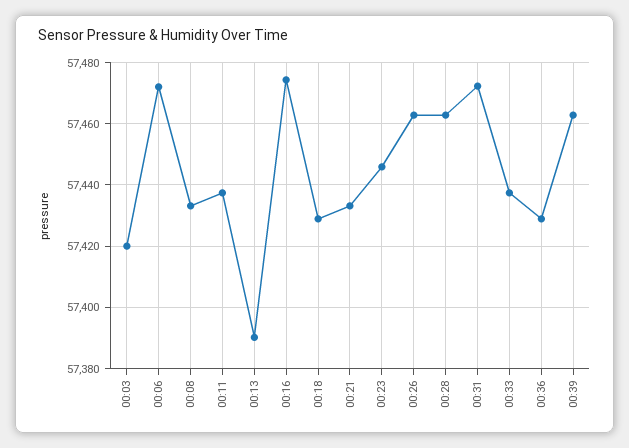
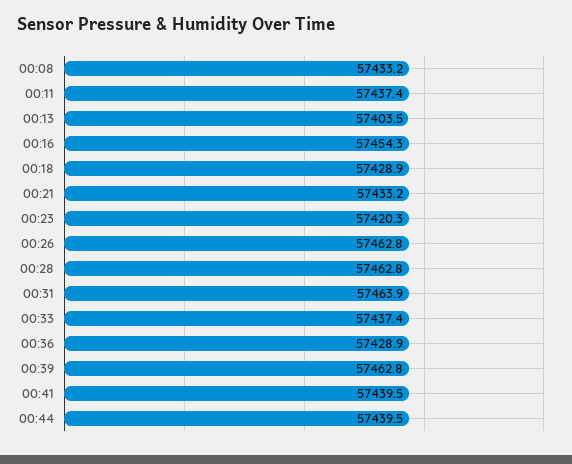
00:03: 57420 -> none
00:06: 57472 -> none
00:13: 57390 -> 57403.5
00:16: 57474 -> 57454.3
00:23: 57446 -> 57420.3
00:31: 57472 -> 57463.9
00:41: none -> 57439.5
00:44: none -> 57439.5

